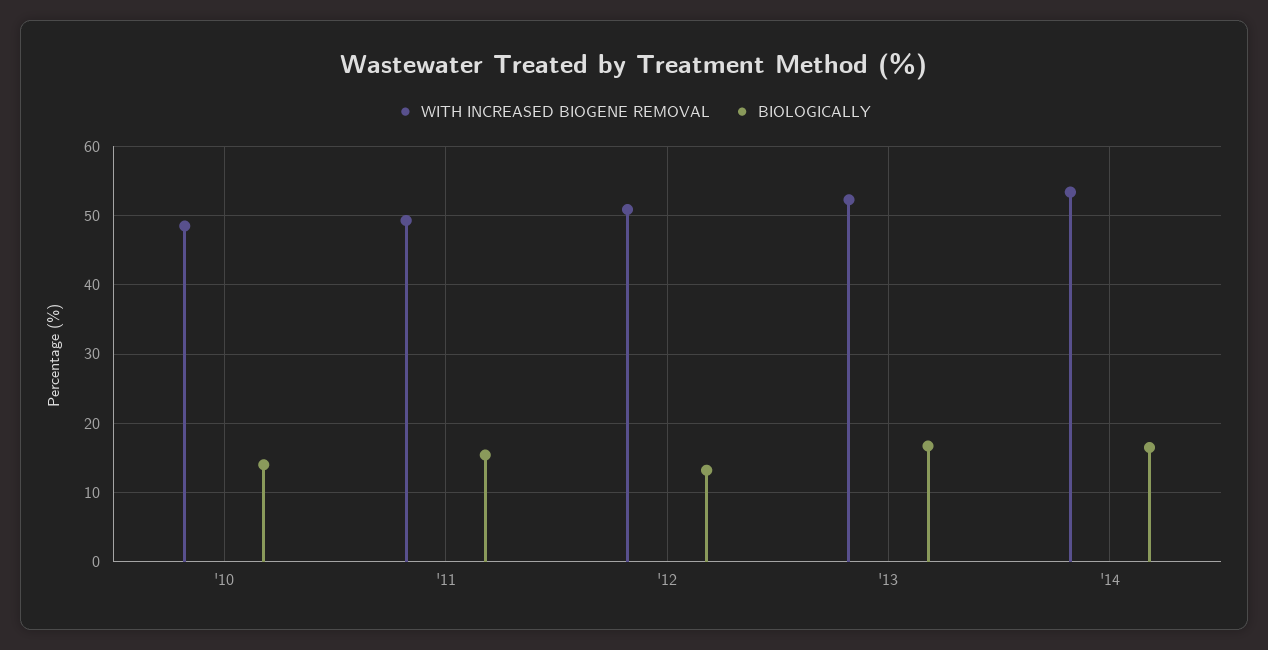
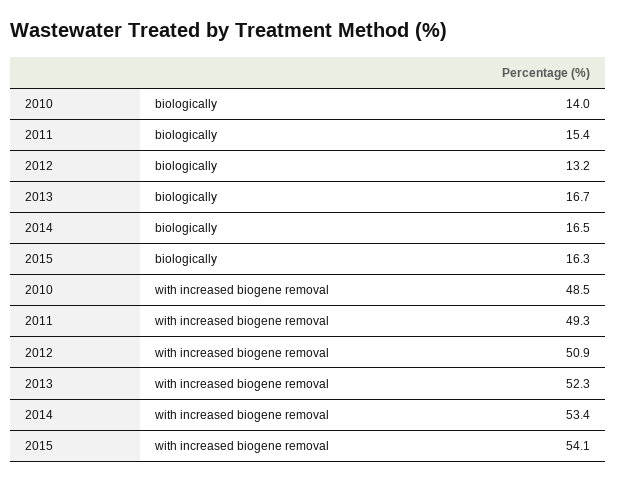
BIOLOGICALLY, 2015: none -> 16.3
WITH INCREASED BIOGENE REMOVAL, 2015: none -> 54.1

